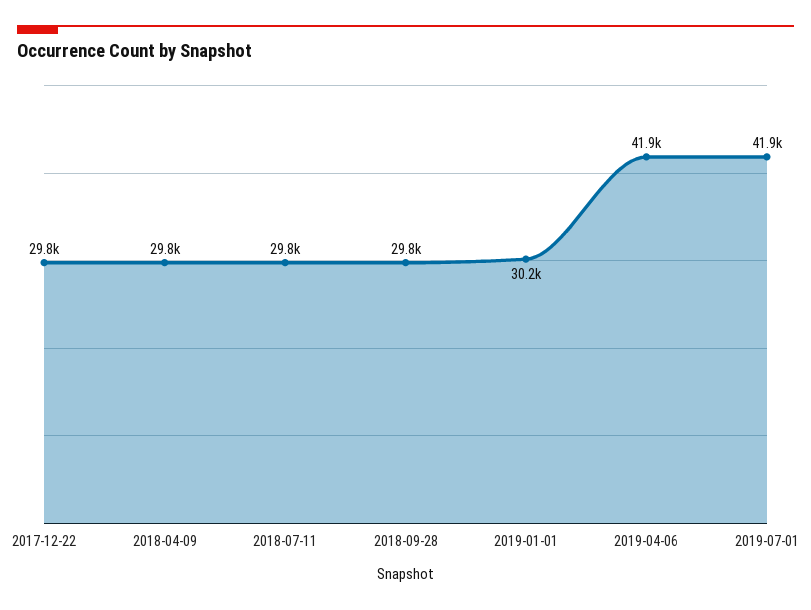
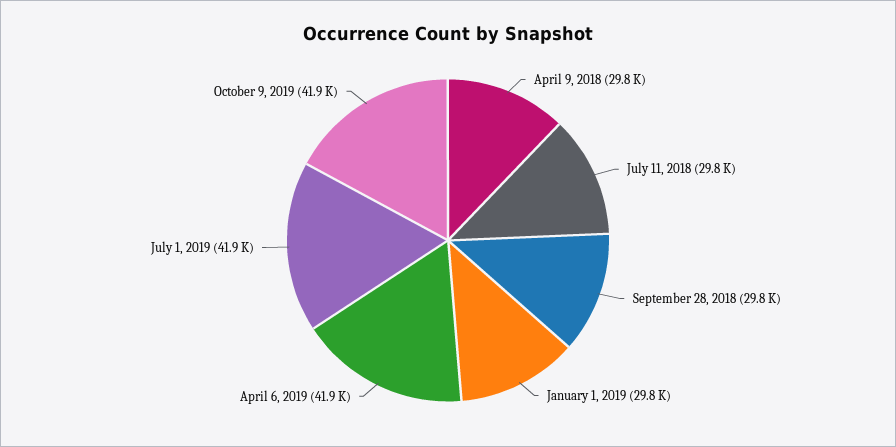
2017-12-22: 29800 -> none
2019-01-01: 30200 -> 29800
October 9, 2019: none -> 41900

